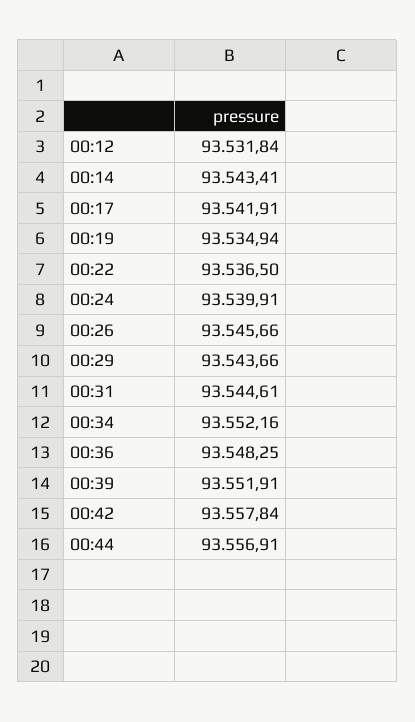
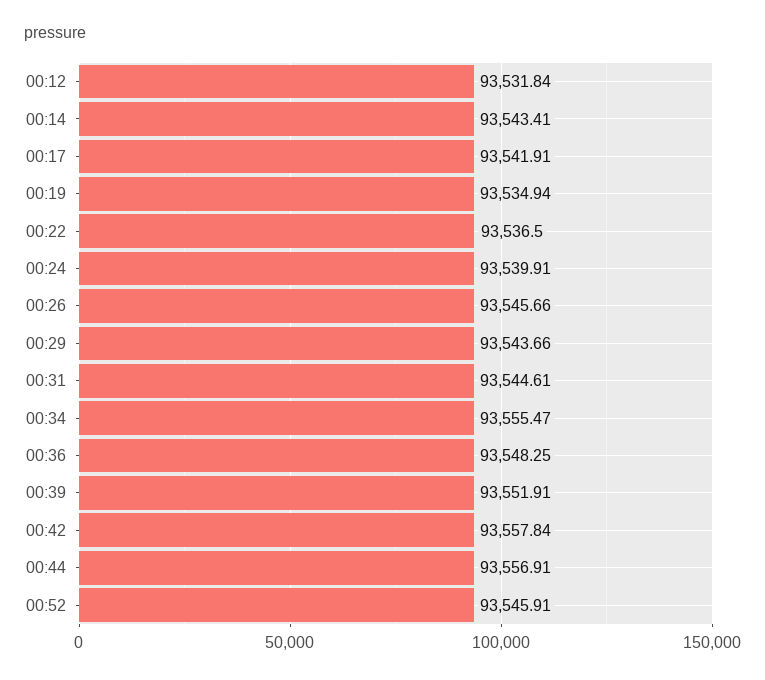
00:34: 93552.16 -> 93555.47
00:52: none -> 93545.91

